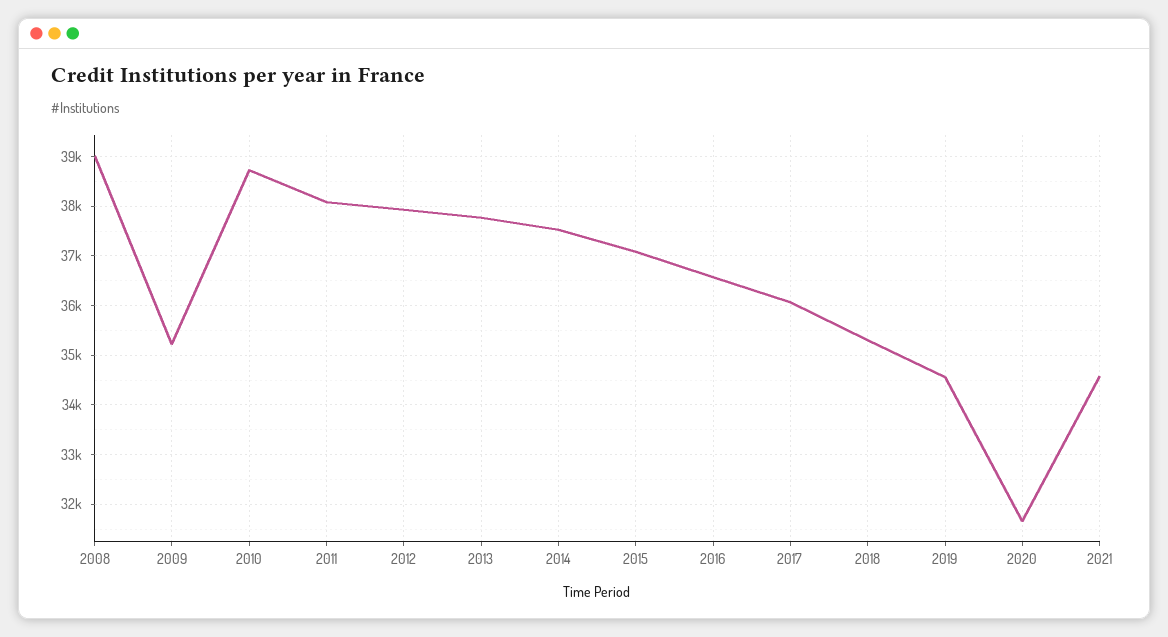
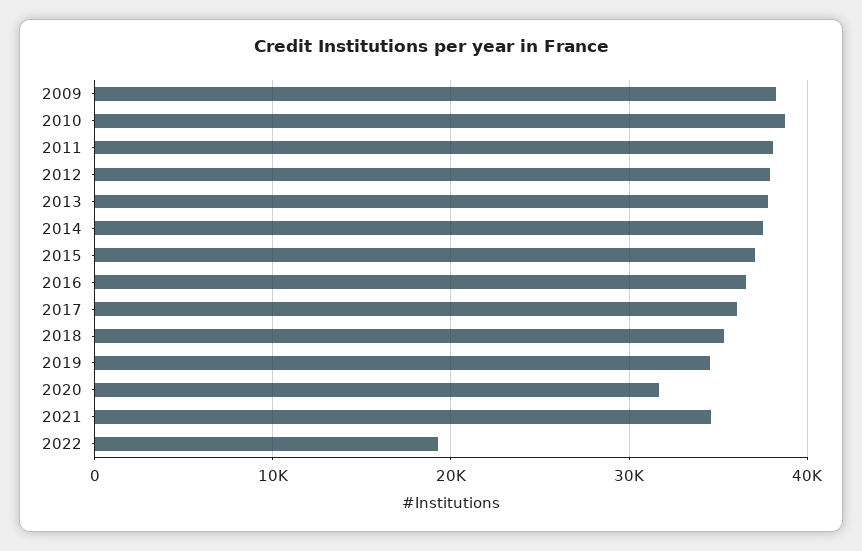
2008: 39000 -> none
2009: 35200 -> 38000
2022: none -> 19000

